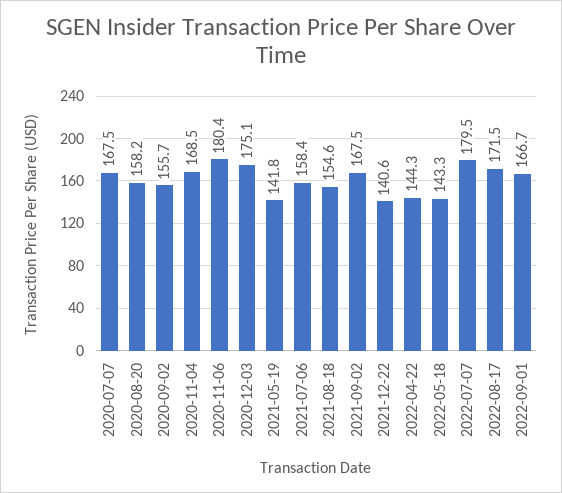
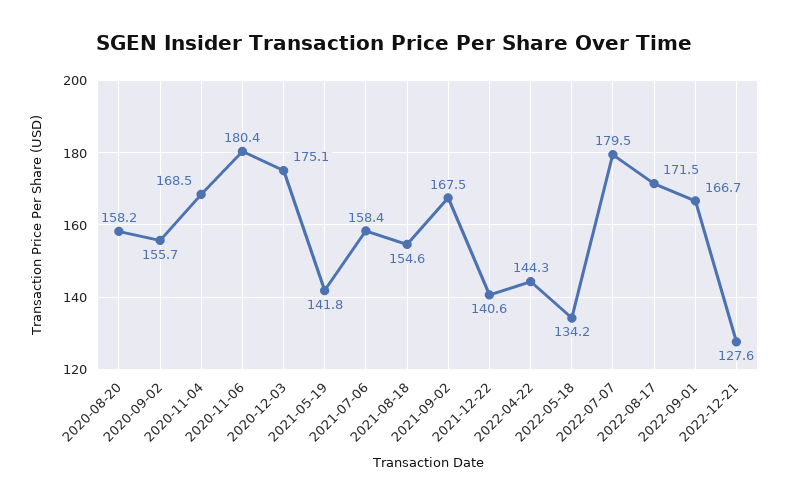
2020-07-07: 167.5 -> none
2022-05-18: 143.3 -> 134.2
2022-12-21: none -> 127.6

